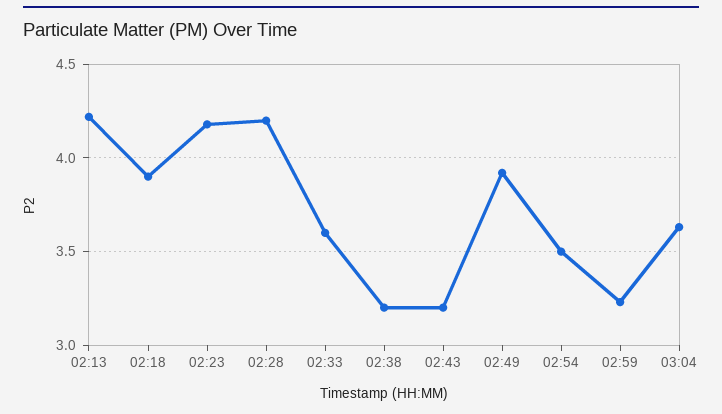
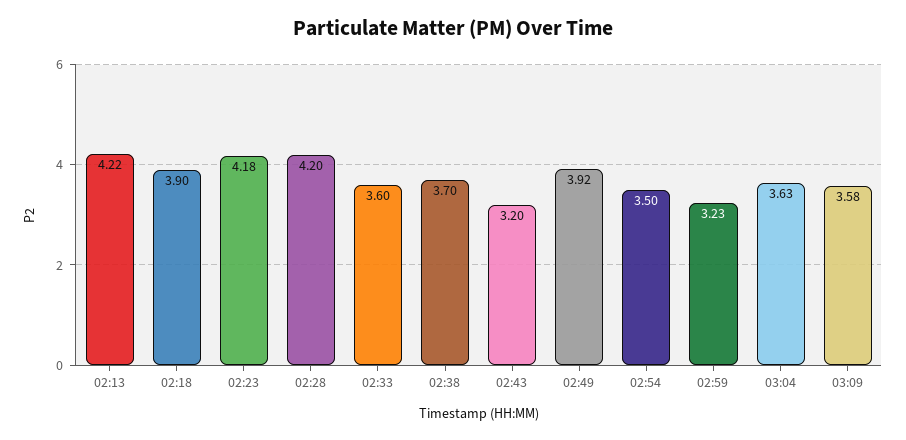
02:38: 3.2 -> 3.7
03:09: none -> 3.58

